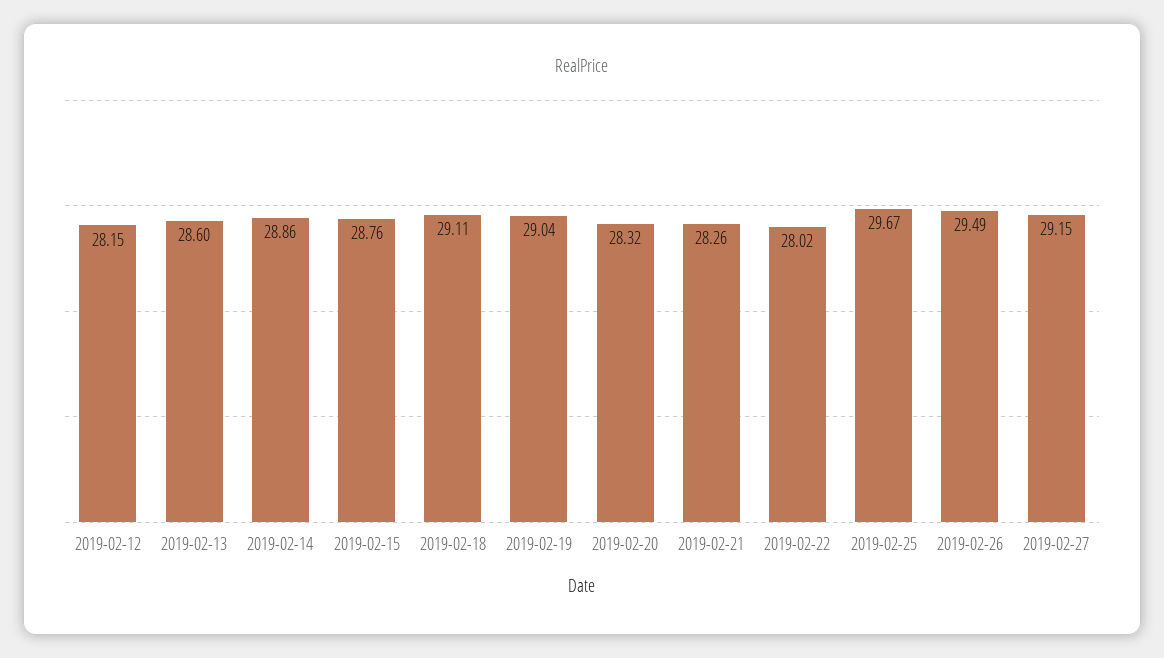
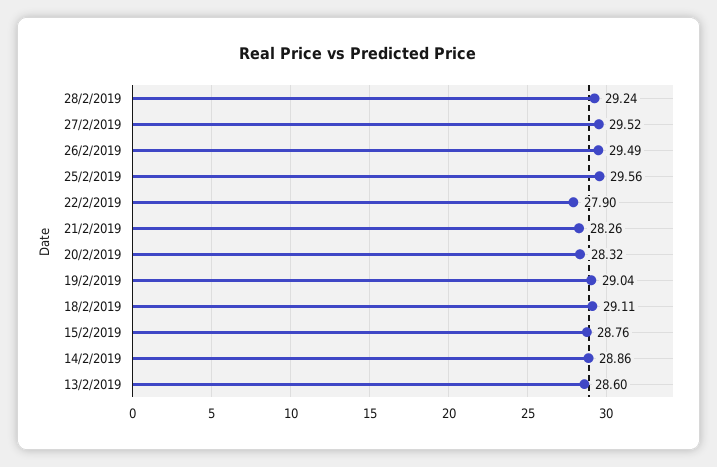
2019-02-12: 28.15 -> none
2019-02-22: 28.02 -> 27.9
2019-02-25: 29.67 -> 29.56
2019-02-27: 29.15 -> 29.52
28/2/2019: none -> 29.24

